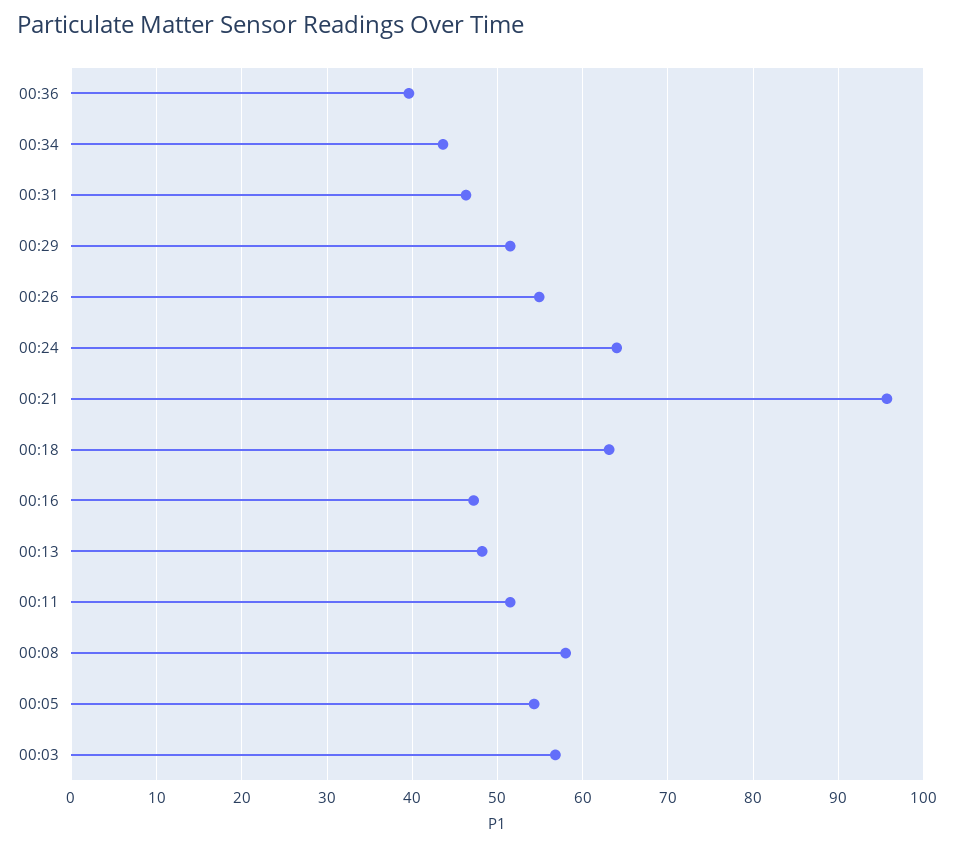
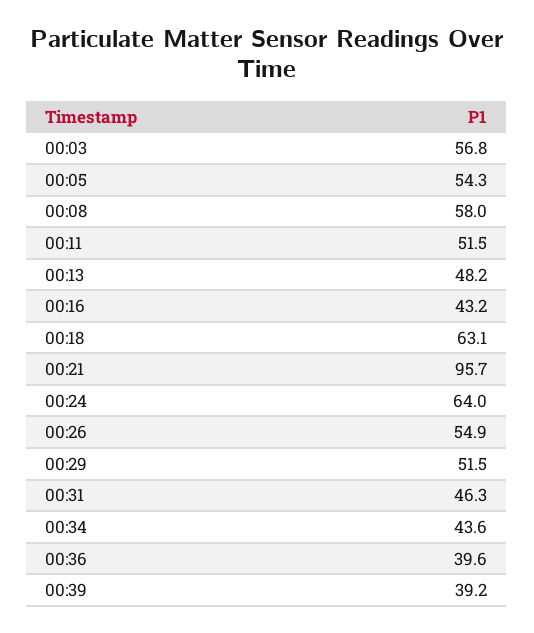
00:16: 47 -> 43.2
00:39: none -> 39.2

